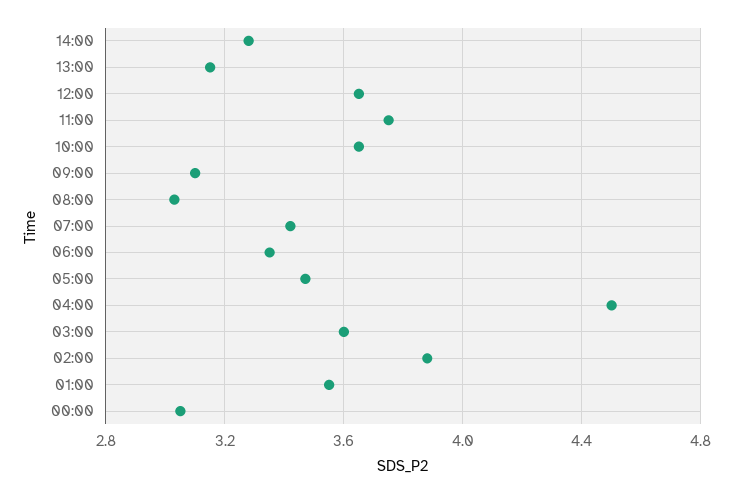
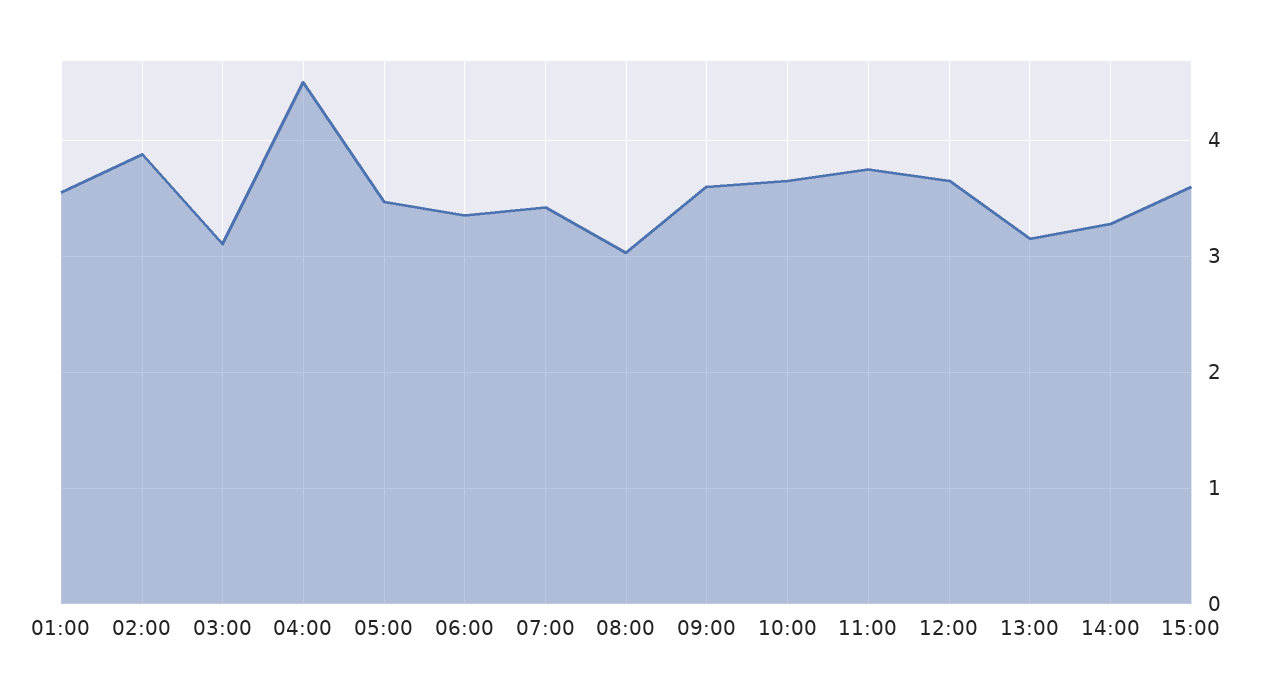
09:00: 3.1 -> 3.6
03:00: 3.6 -> 3.1
00:00: 3.05 -> none
15:00: none -> 3.6

